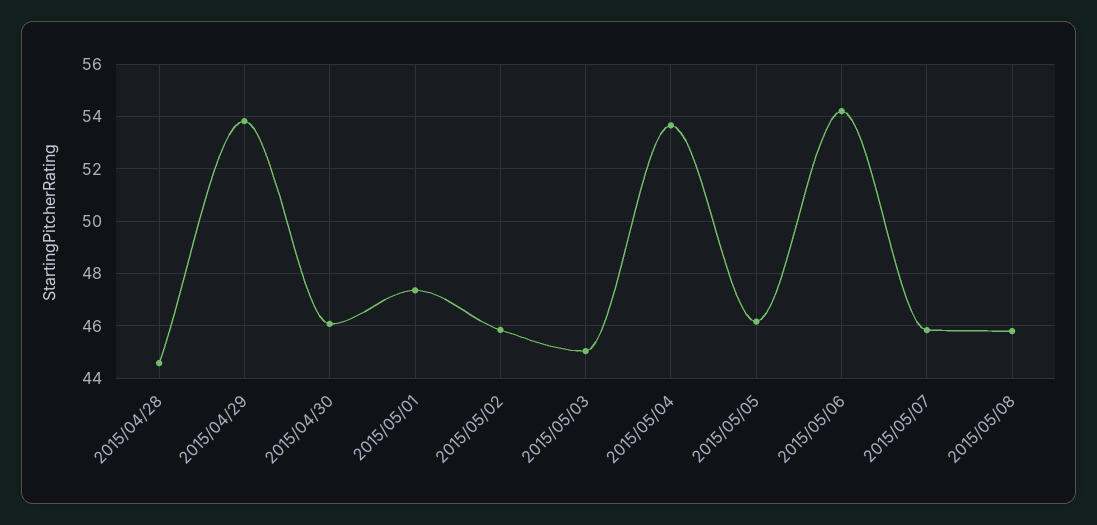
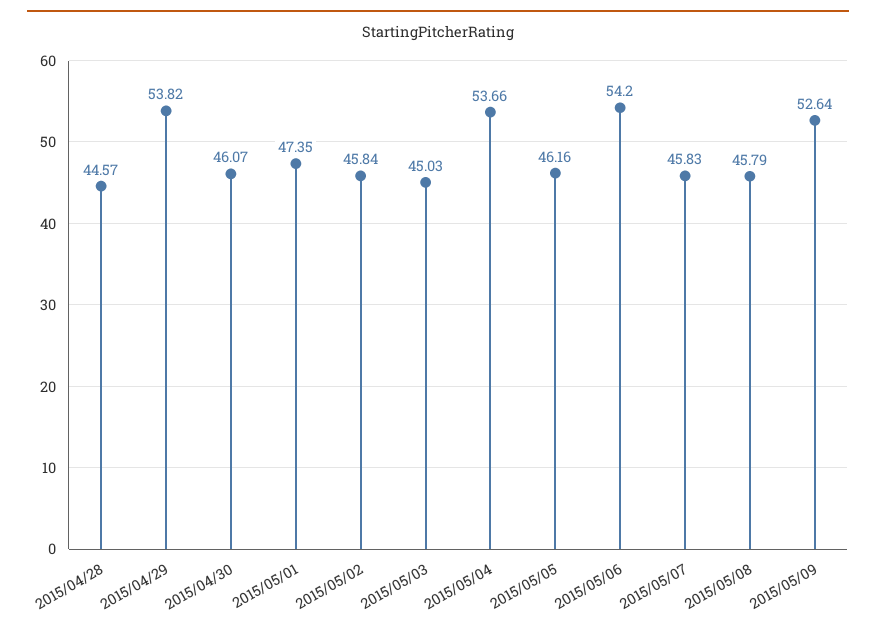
2015/05/09: none -> 52.64

